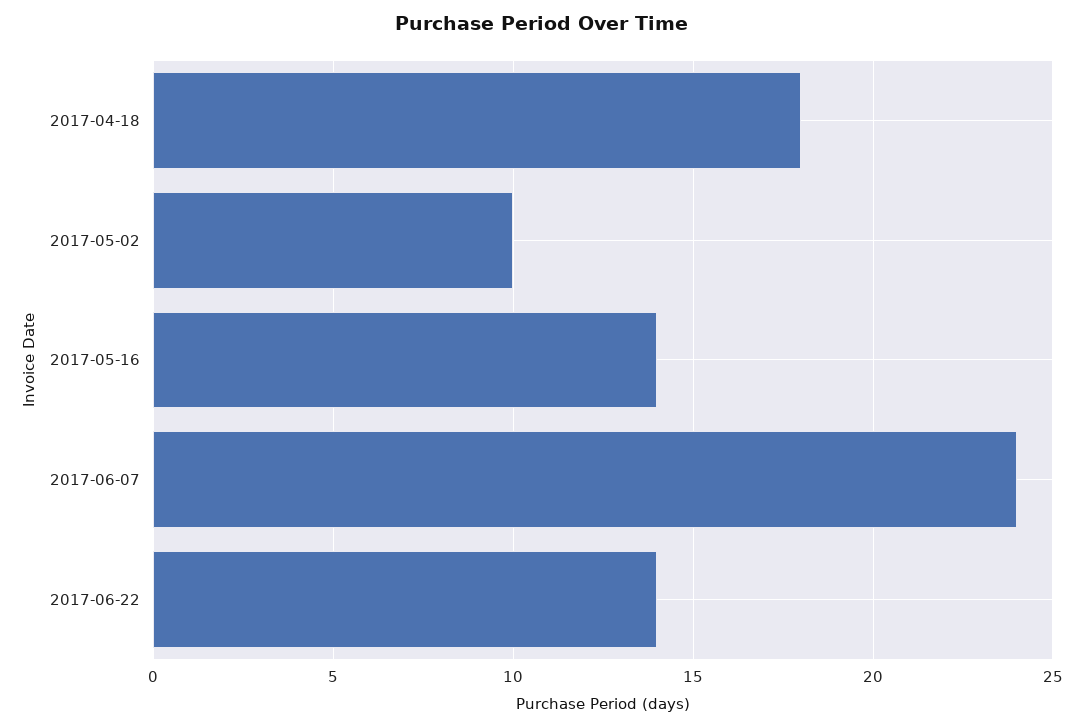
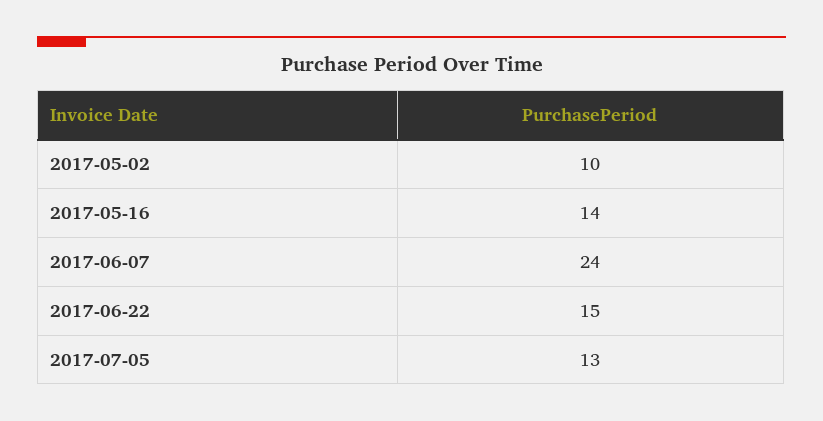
2017-04-18: 18 -> none
2017-06-22: 14 -> 15
2017-07-05: none -> 13

